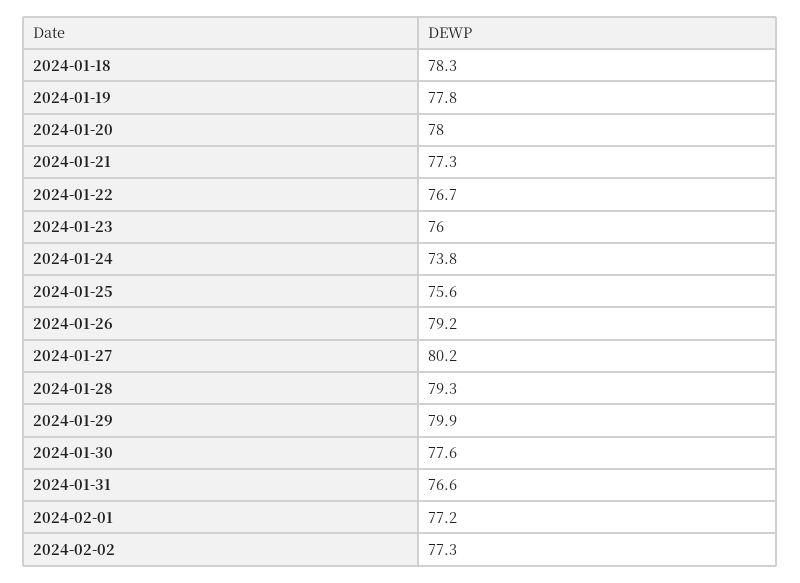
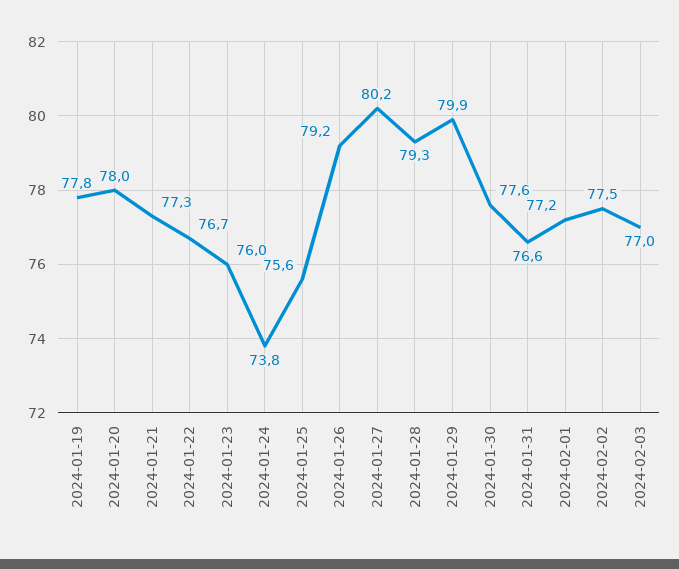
2024-01-18: 78.3 -> none
2024-02-02: 77.3 -> 77.5
2024-02-03: none -> 77

